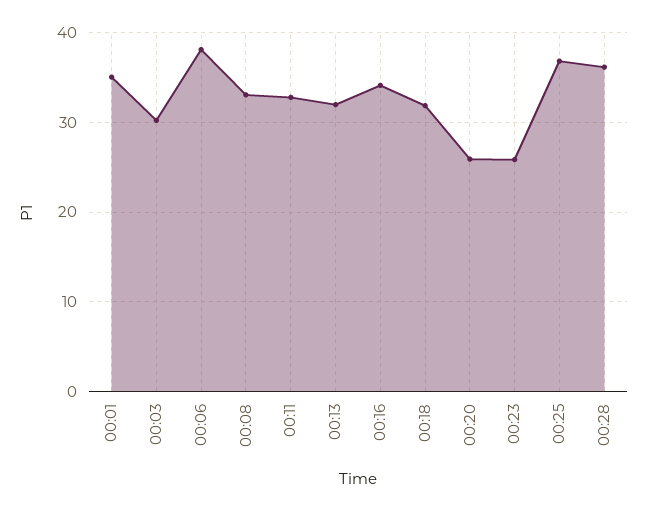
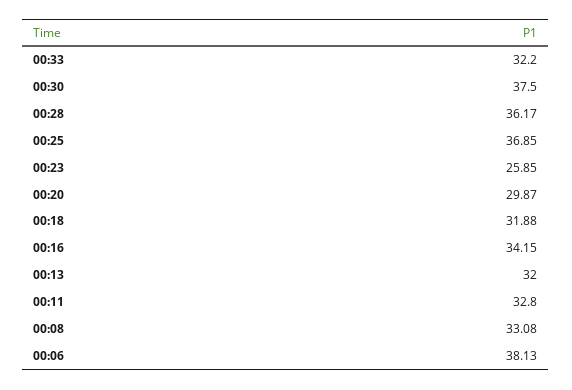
00:01: 35 -> none
00:03: 30 -> none
00:20: 26 -> 29.87
00:33: none -> 32.2
00:30: none -> 37.5

